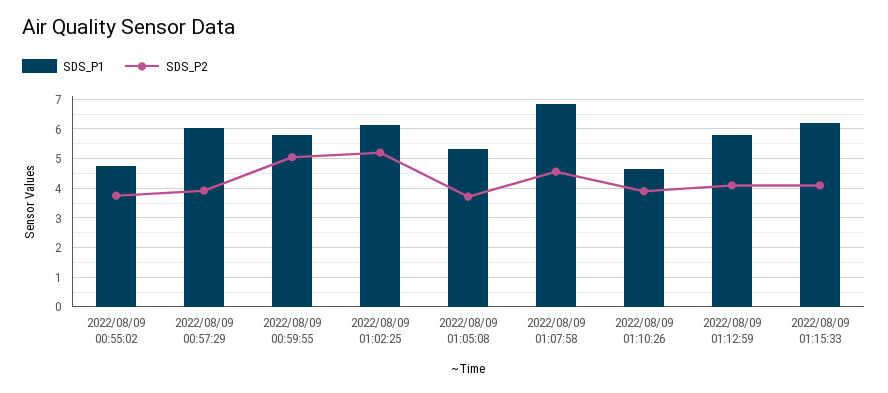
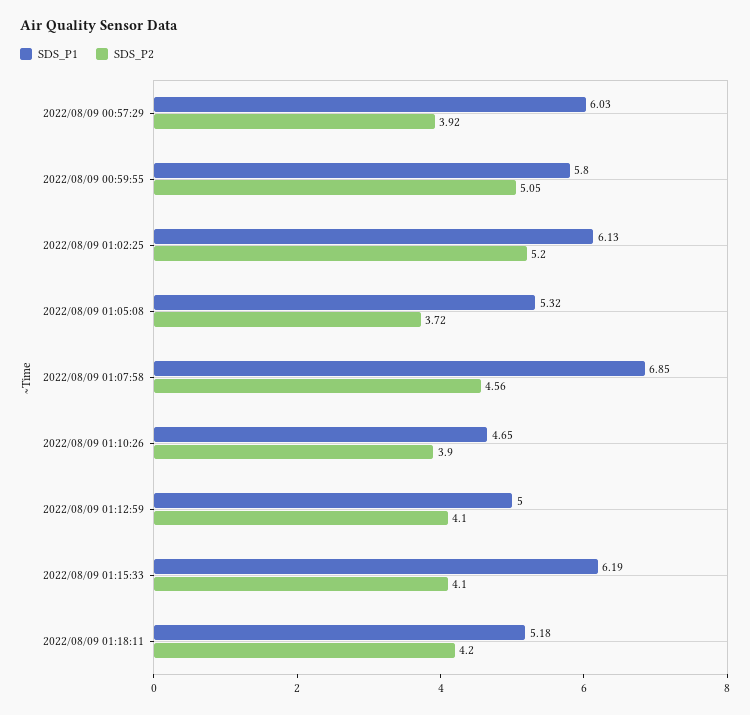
SDS_P1, 2022/08/09 00:55:02: 4.75 -> none
SDS_P2, 2022/08/09 00:55:02: 3.75 -> none
SDS_P1, 2022/08/09 01:12:59: 5.75 -> 5
SDS_P1, 2022/08/09 01:18:11: none -> 5.18
SDS_P2, 2022/08/09 01:18:11: none -> 4.2

